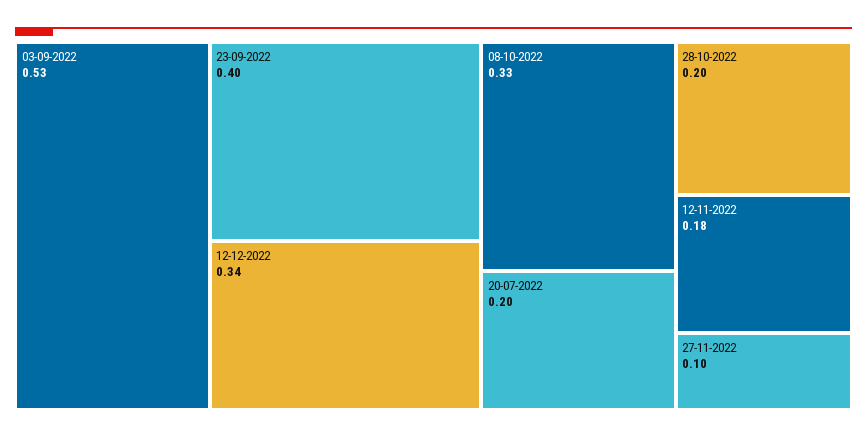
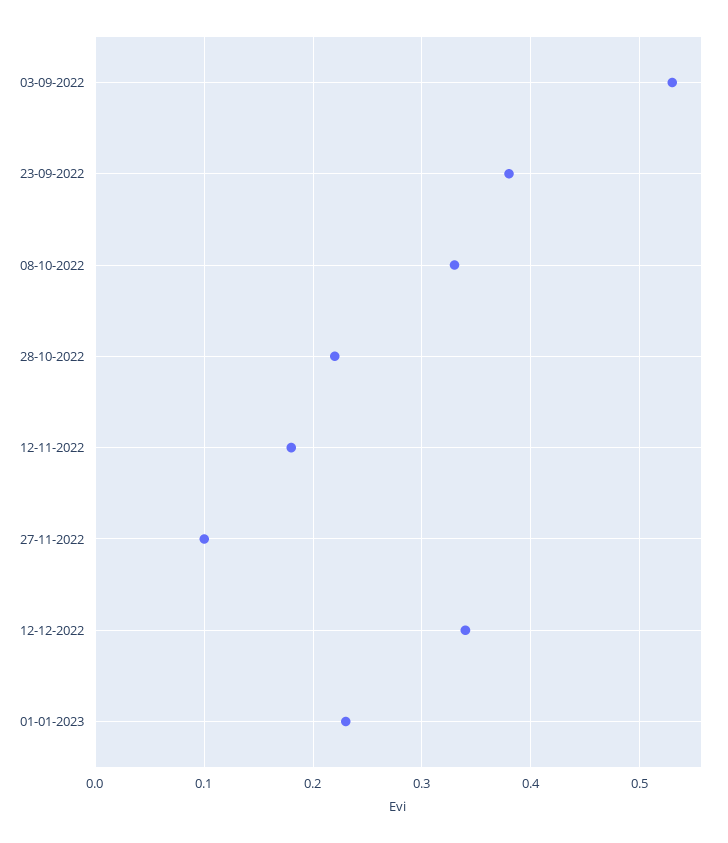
23-09-2022: 0.4 -> 0.38
20-07-2022: 0.2 -> none
28-10-2022: 0.2 -> 0.22
01-01-2023: none -> 0.23

